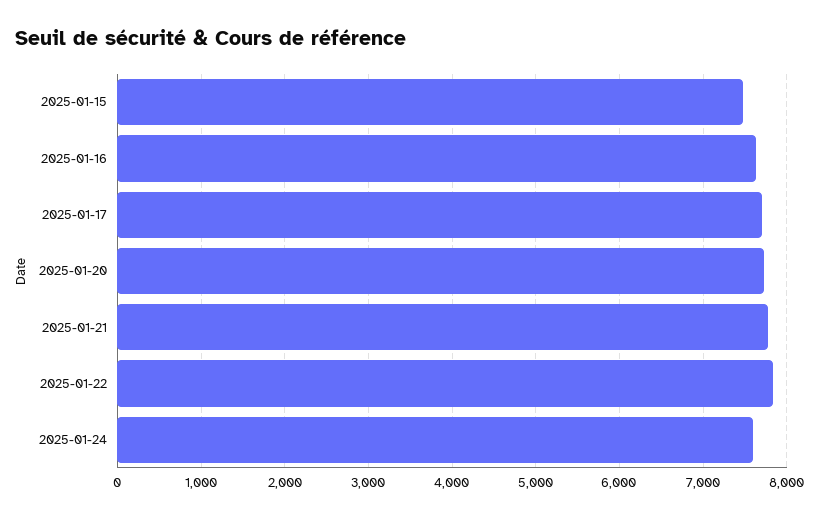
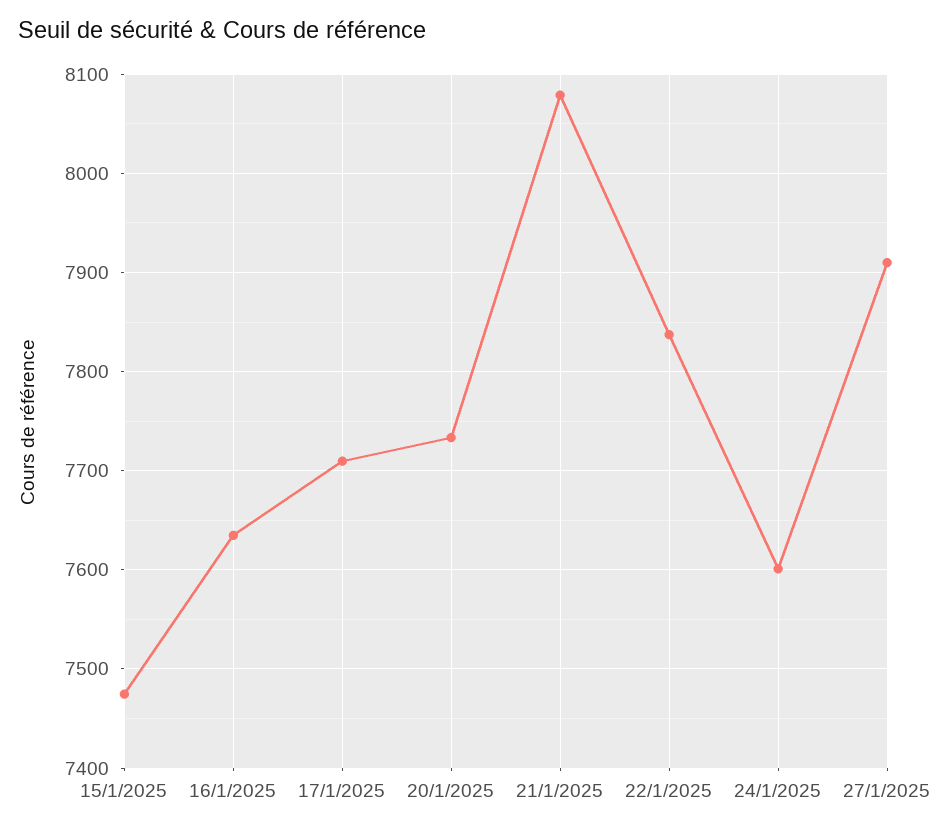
2025-01-21: 7800 -> 8080
27/1/2025: none -> 7910

